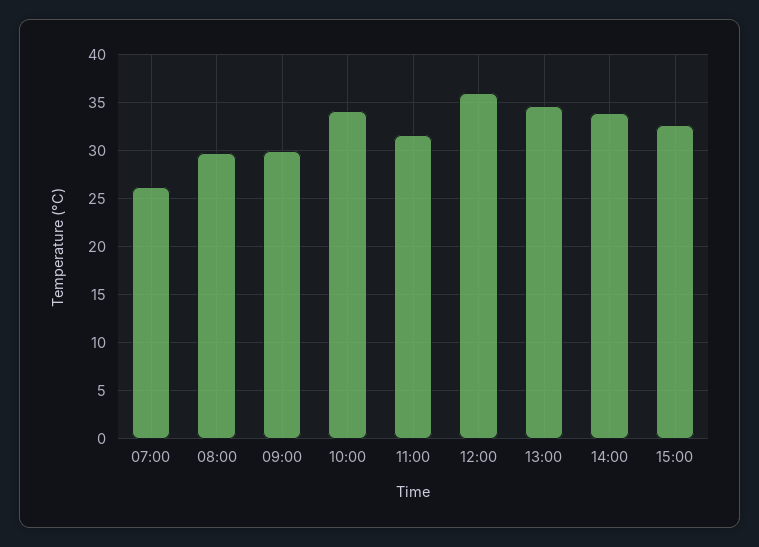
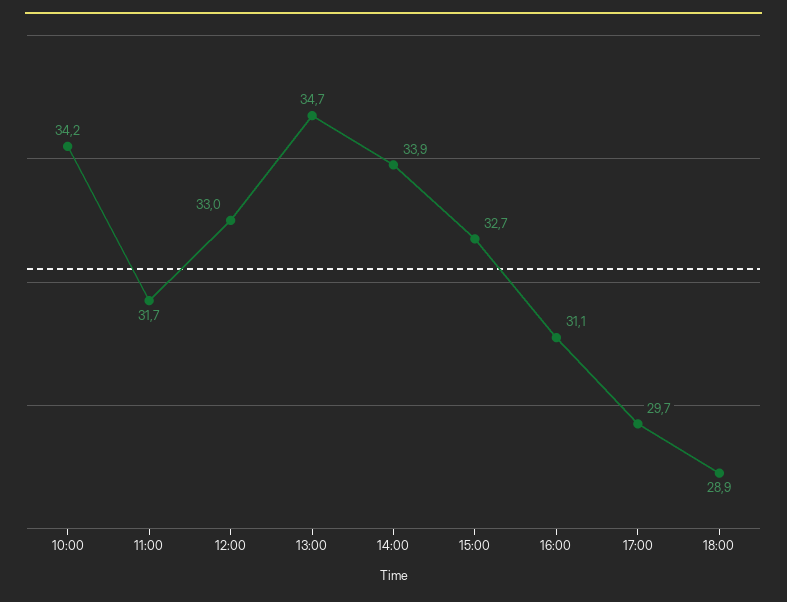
07:00: 26 -> none
08:00: 30 -> none
09:00: 30 -> none
12:00: 36 -> 33
16:00: none -> 31.1
17:00: none -> 29.7
18:00: none -> 28.9

